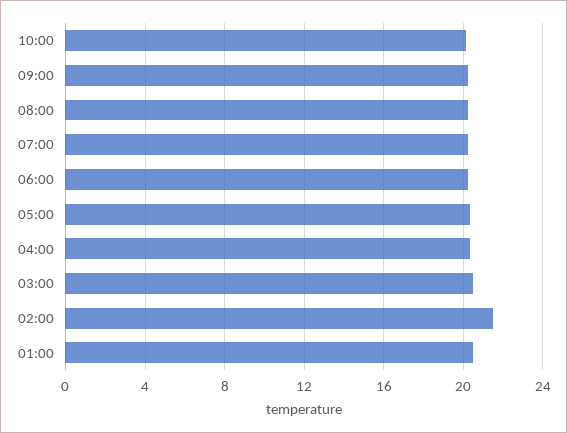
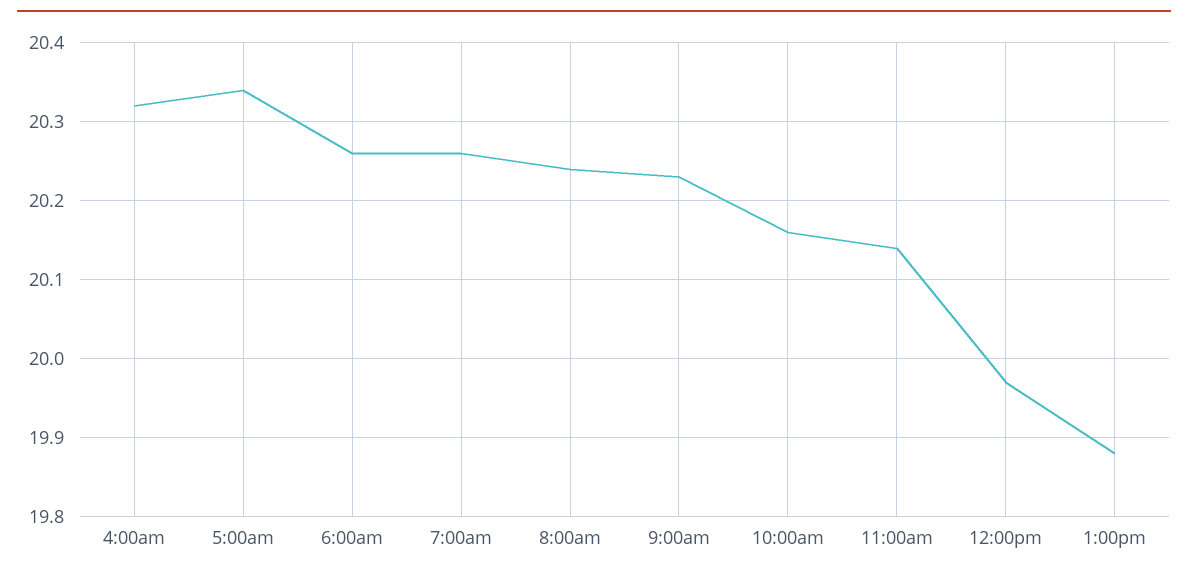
03:00: 20.5 -> none
02:00: 21.5 -> none
01:00: 20.5 -> none
11:00am: none -> 20.14
12:00pm: none -> 19.97
1:00pm: none -> 19.88

